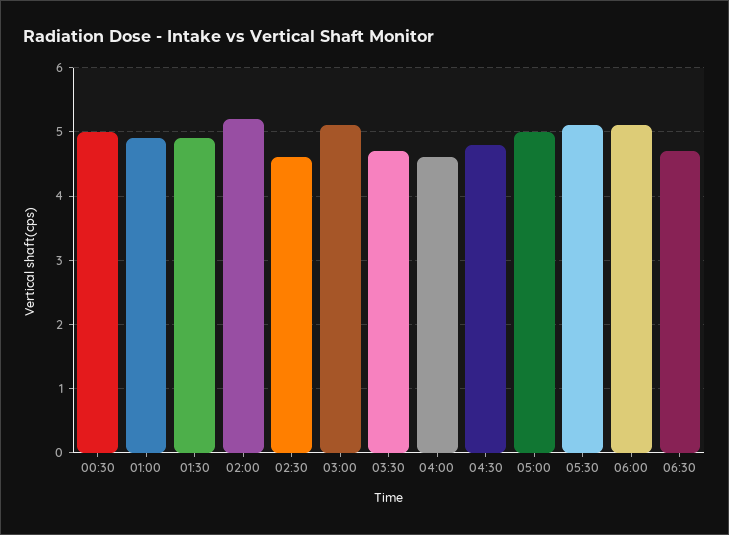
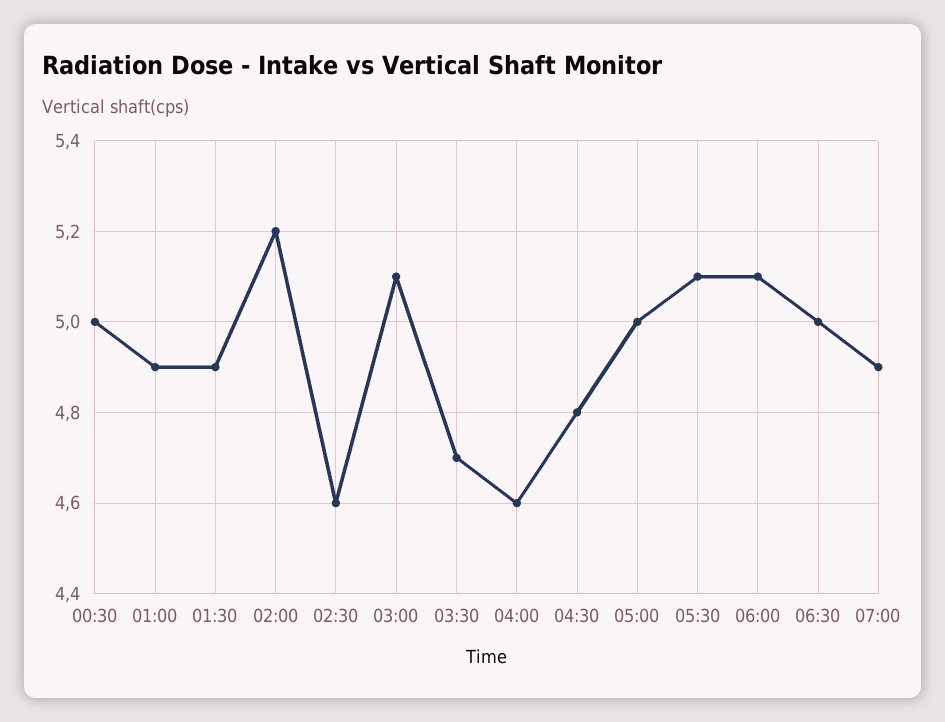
06:30: 4.7 -> 5
07:00: none -> 4.9

